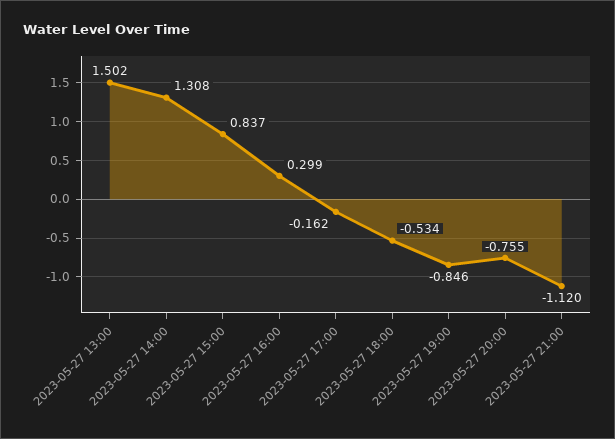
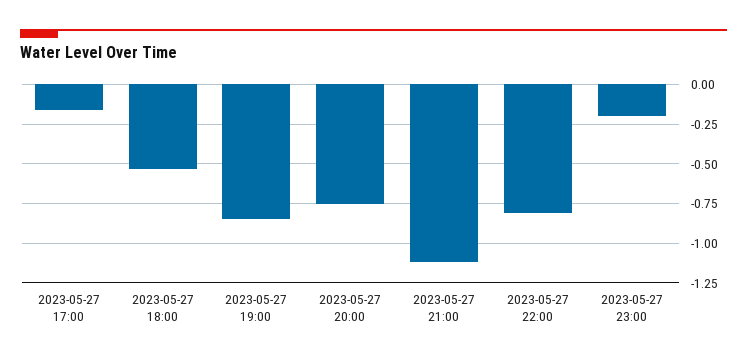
2023-05-27 13:00: 1.502 -> none
2023-05-27 14:00: 1.308 -> none
2023-05-27 15:00: 0.837 -> none
2023-05-27 16:00: 0.299 -> none
2023-05-27 22:00: none -> -0.8
2023-05-27 23:00: none -> -0.2

